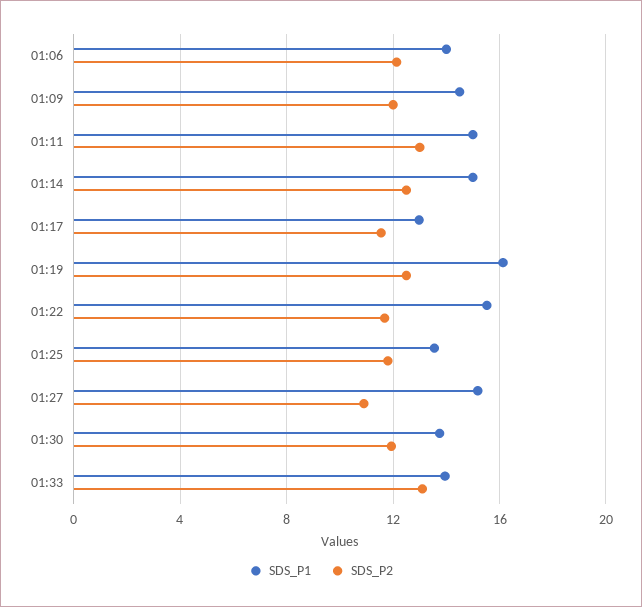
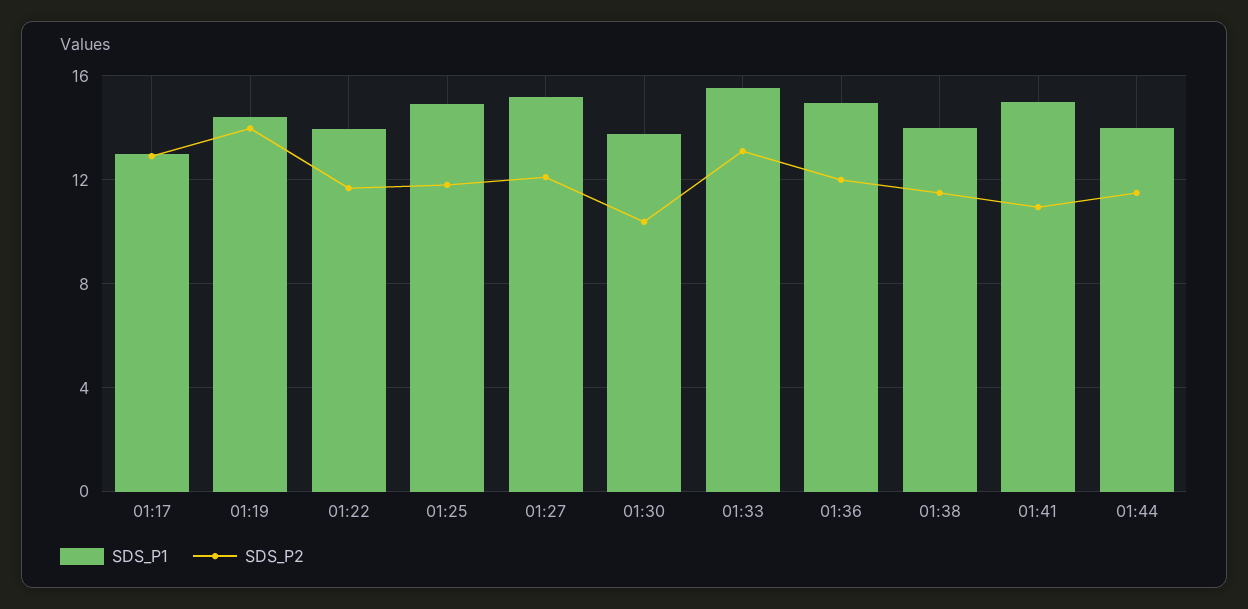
SDS_P1, 01:06: 14 -> none
SDS_P2, 01:06: 12 -> none
SDS_P1, 01:09: 14.5 -> none
SDS_P2, 01:09: 12 -> none
SDS_P1, 01:11: 15 -> none
SDS_P2, 01:11: 13 -> none
SDS_P1, 01:14: 15 -> none
SDS_P2, 01:14: 12.5 -> none
SDS_P2, 01:17: 11.5 -> 13
SDS_P1, 01:19: 16 -> 14.5
SDS_P2, 01:19: 12.5 -> 14
SDS_P1, 01:22: 15.5 -> 14
SDS_P1, 01:25: 13.5 -> 15
SDS_P2, 01:27: 11 -> 12
SDS_P2, 01:30: 12 -> 10.5
SDS_P1, 01:33: 14 -> 15.5
SDS_P1, 01:36: none -> 15
SDS_P2, 01:36: none -> 12
SDS_P1, 01:38: none -> 14
SDS_P2, 01:38: none -> 11.5
SDS_P1, 01:41: none -> 15
SDS_P2, 01:41: none -> 11
SDS_P1, 01:44: none -> 14
SDS_P2, 01:44: none -> 11.5

